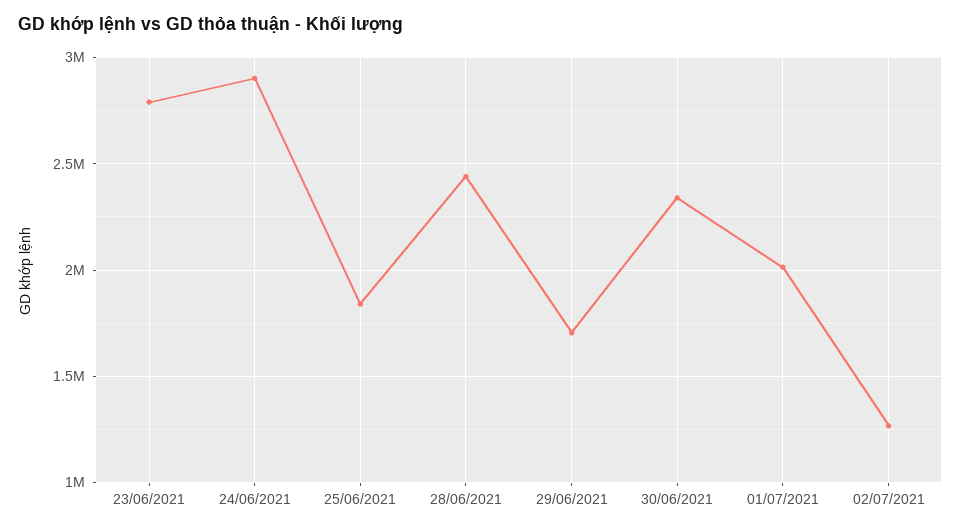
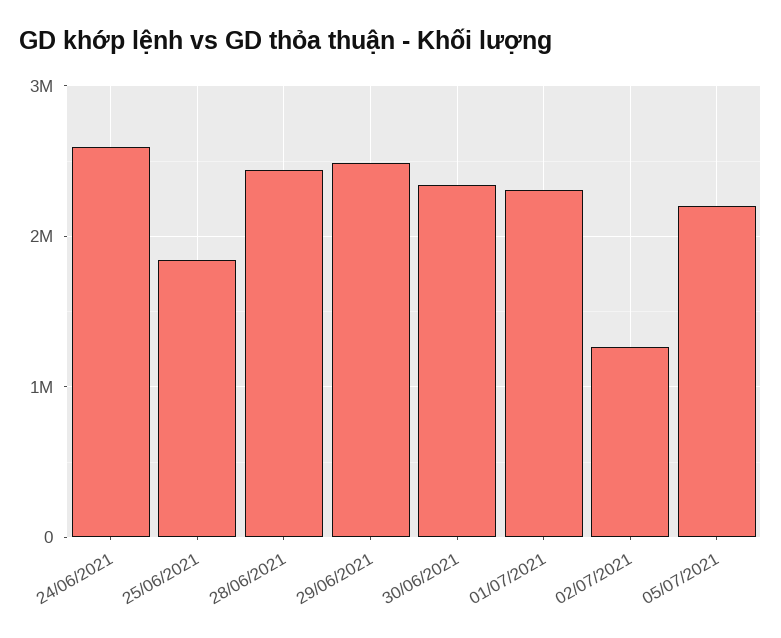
23/06/2021: 2800000 -> none
24/06/2021: 2900000 -> 2600000
29/06/2021: 1700000 -> 2500000
01/07/2021: 2000000 -> 2300000
05/07/2021: none -> 2200000

